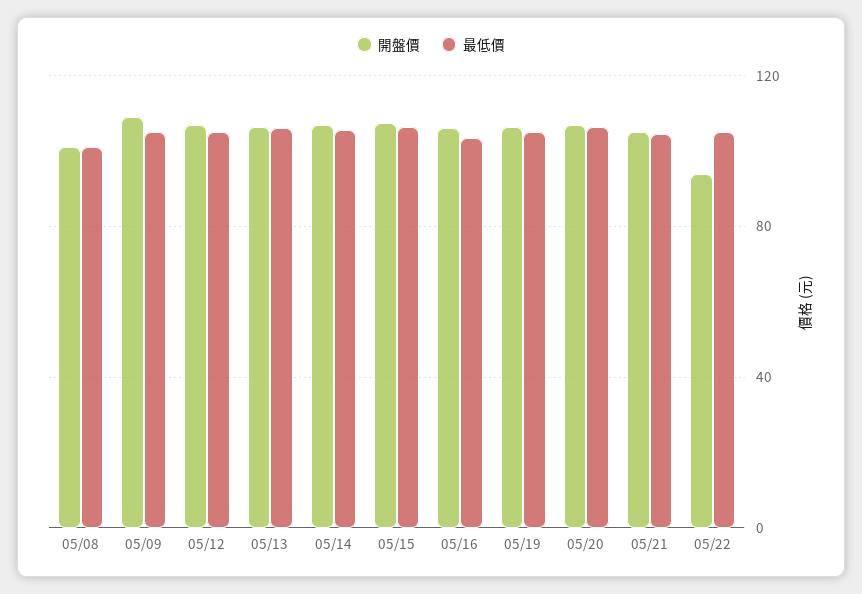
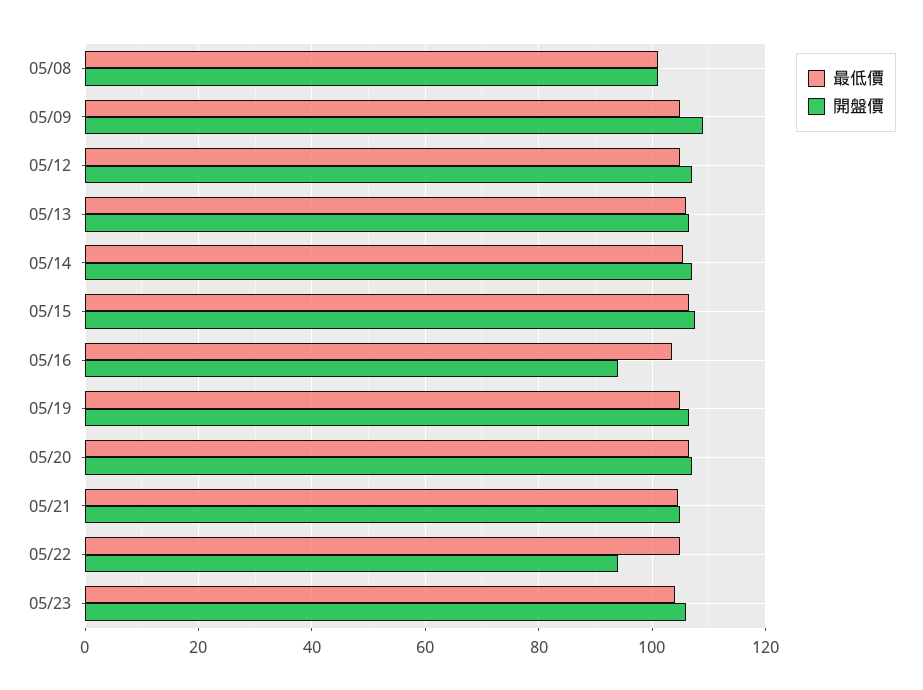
開盤價, 05/16: 105 -> 94
最低價, 05/23: none -> 104
開盤價, 05/23: none -> 106

